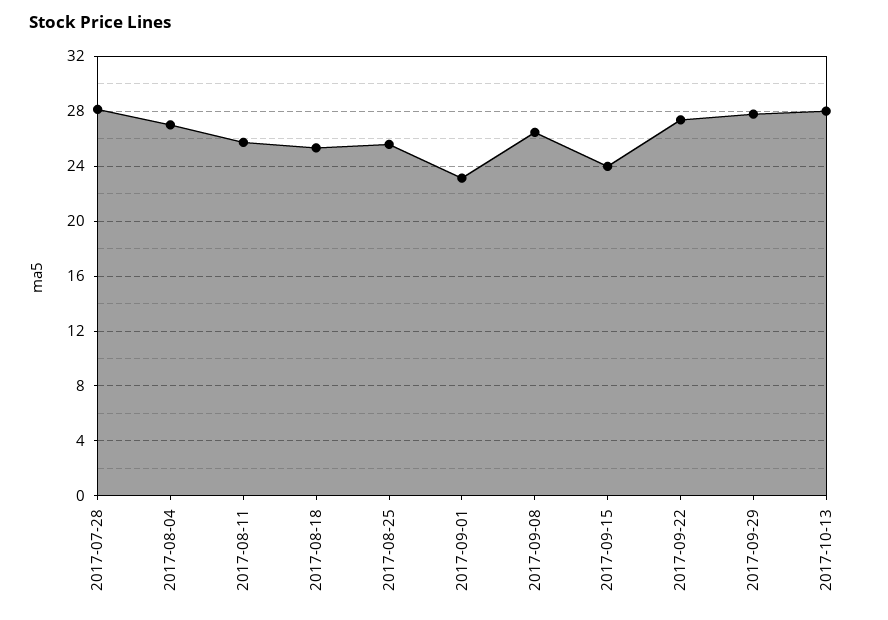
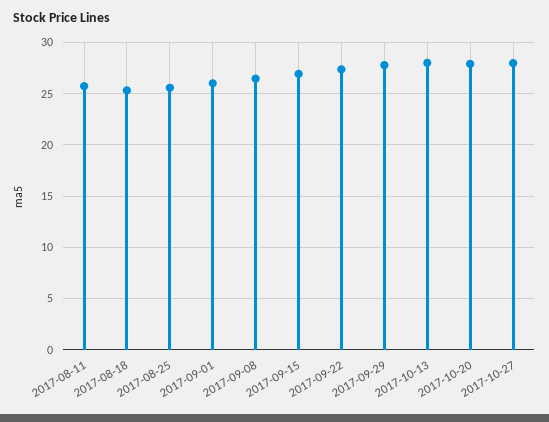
2017-07-28: 28 -> none
2017-08-04: 27 -> none
2017-09-01: 23 -> 26
2017-09-15: 24 -> 27
2017-10-20: none -> 28
2017-10-27: none -> 28

